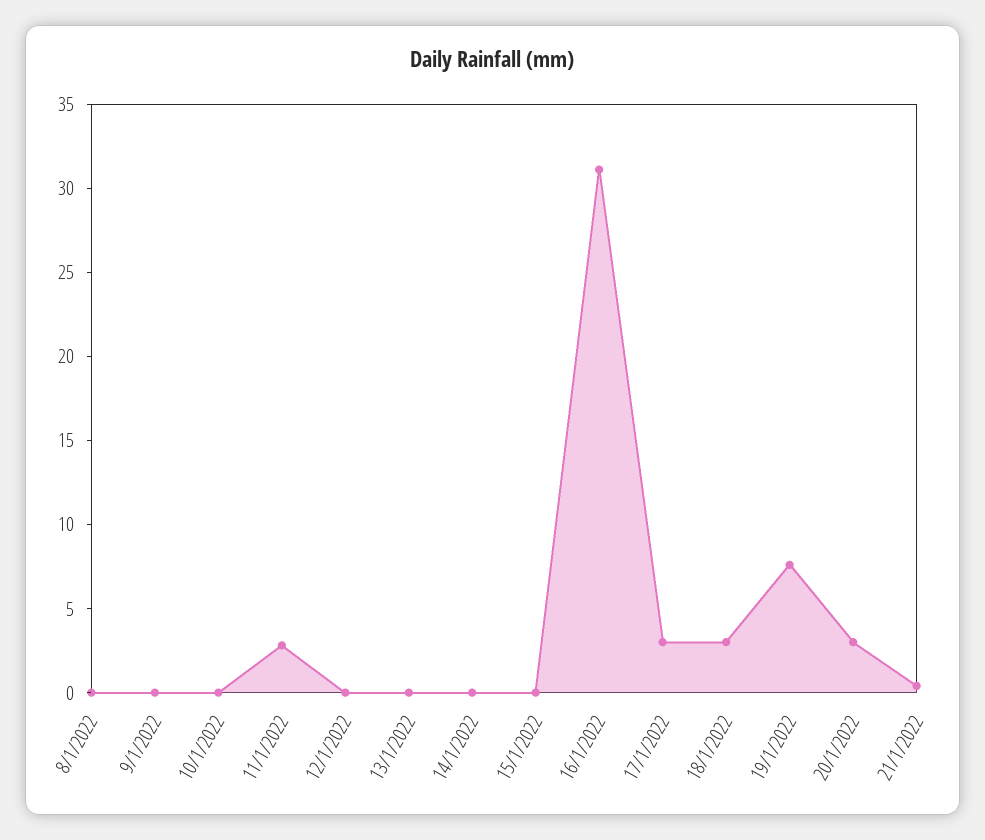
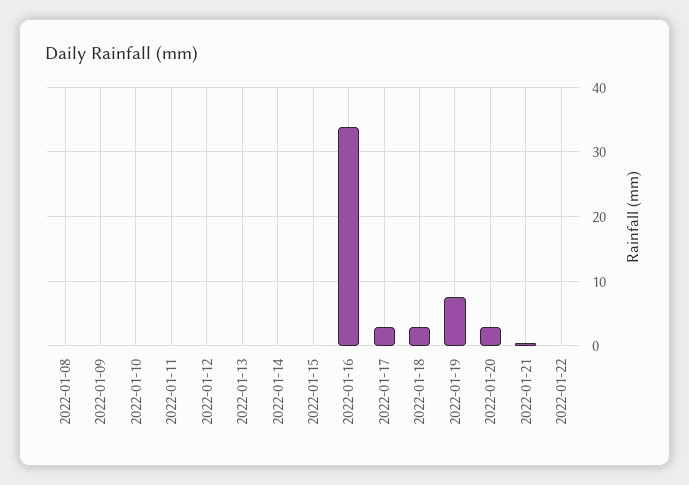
11/1/2022: 3 -> 0
16/1/2022: 31 -> 34
2022-01-22: none -> 0

